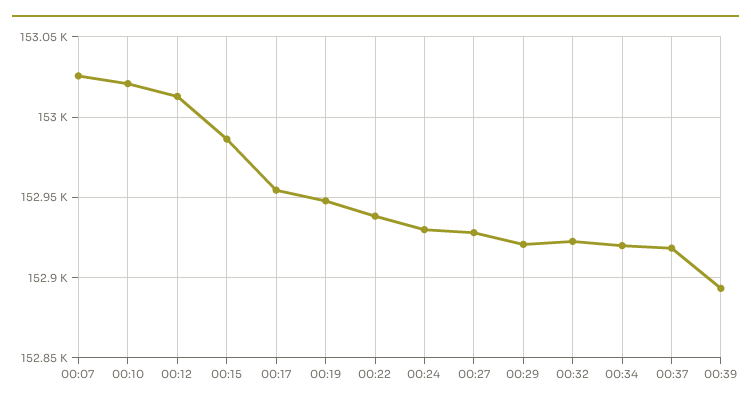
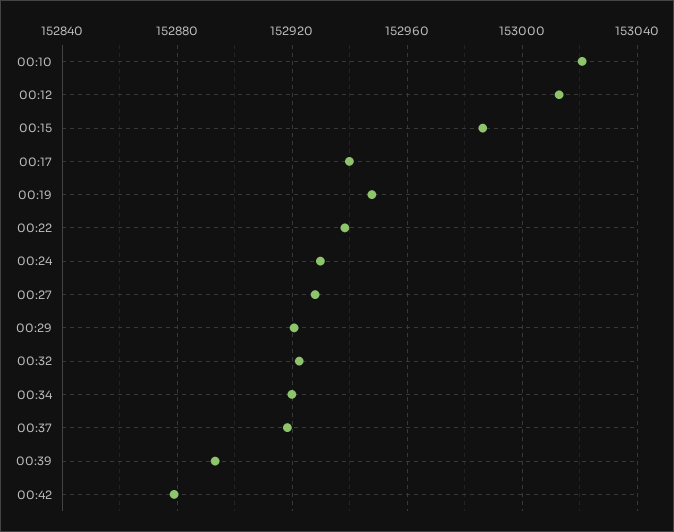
00:07: 153025 -> none
00:17: 152955 -> 152940
00:42: none -> 152880

